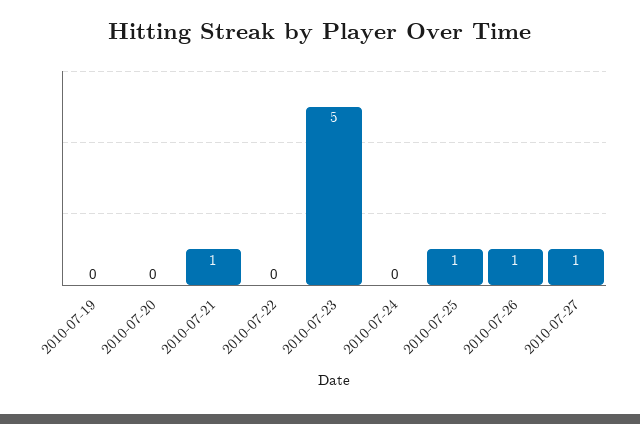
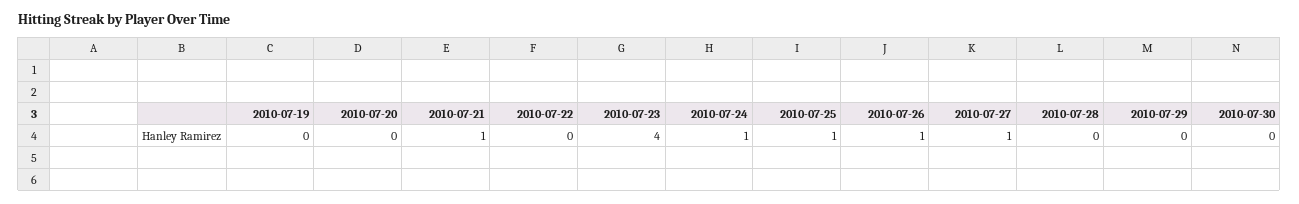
2010-07-23: 5 -> 4
2010-07-24: 0 -> 1
2010-07-28: none -> 0
2010-07-29: none -> 0
2010-07-30: none -> 0

